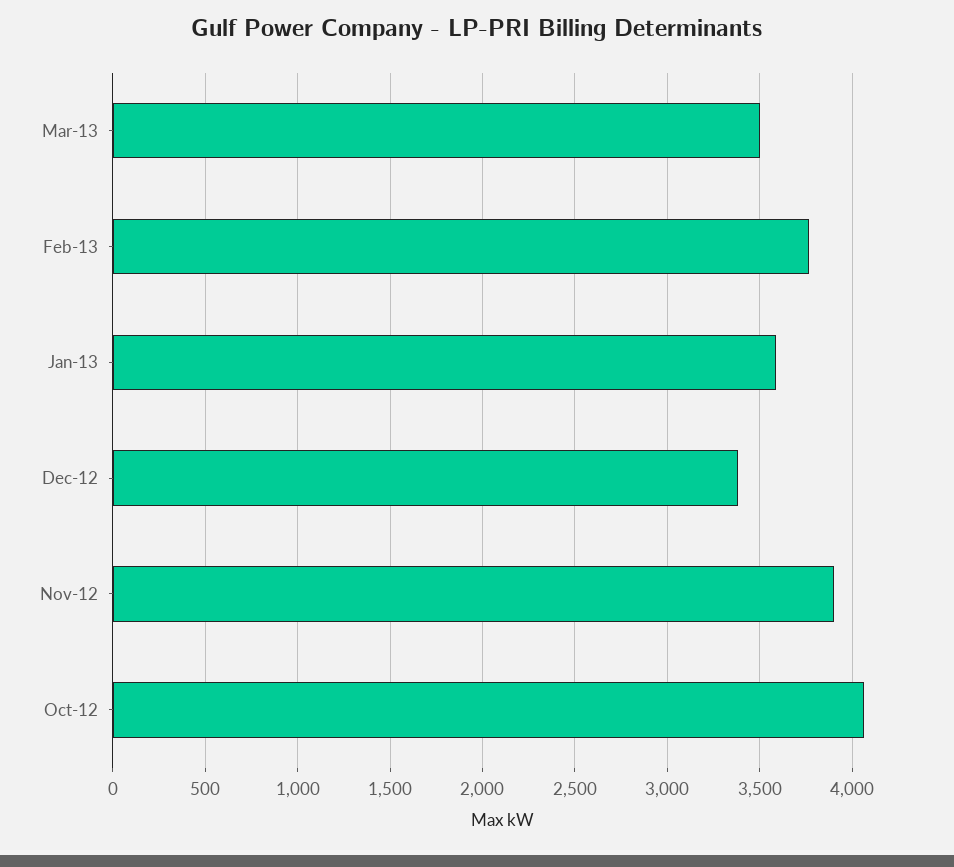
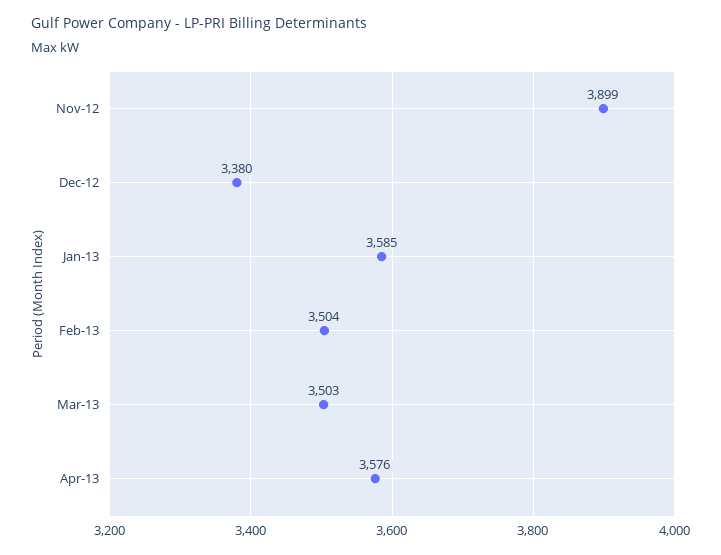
Feb-13: 3750 -> 3504
Oct-12: 4050 -> none
Apr-13: none -> 3576

